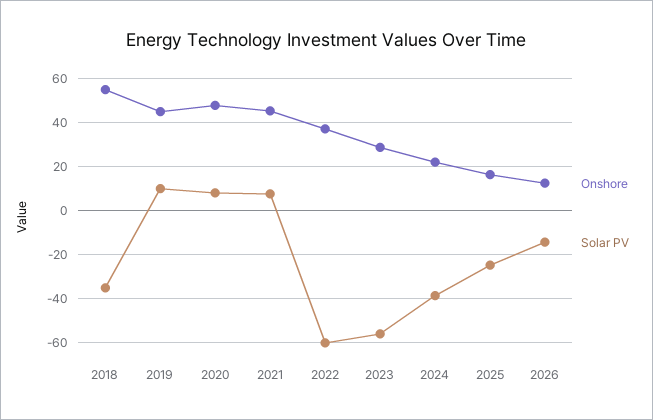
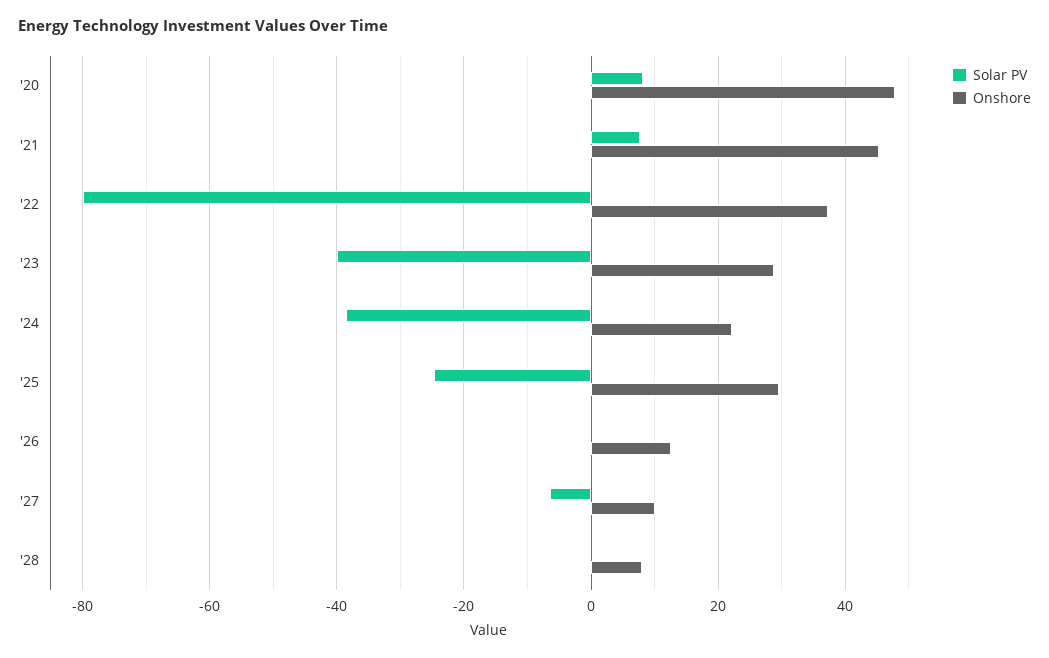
Onshore, 2018: 55 -> none
Solar PV, 2018: -35 -> none
Onshore, 2019: 45 -> none
Solar PV, 2019: 10 -> none
Solar PV, 2022: -60 -> -80
Solar PV, 2023: -55 -> -40
Onshore, 2025: 15 -> 30
Solar PV, 2026: -15 -> 0
Solar PV, '27: none -> -6
Onshore, '27: none -> 10
Solar PV, '28: none -> 0
Onshore, '28: none -> 8

